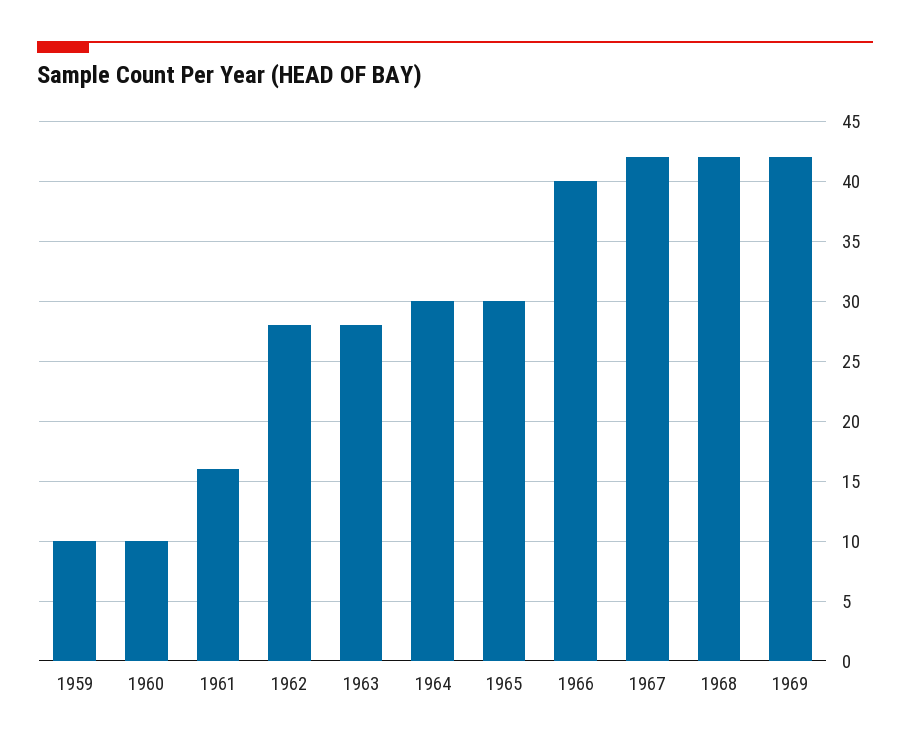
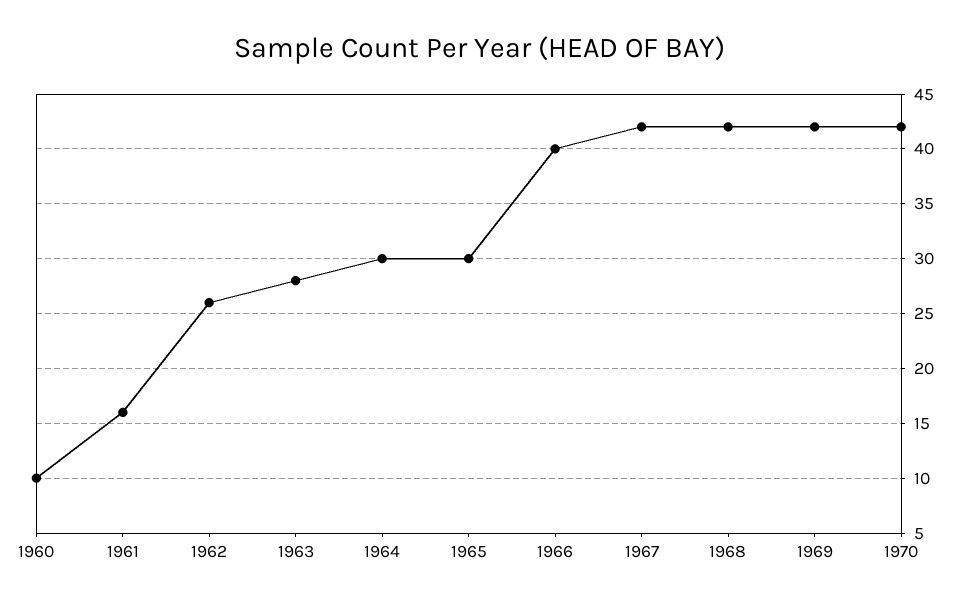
1959: 10 -> none
1962: 28 -> 26
1970: none -> 42

